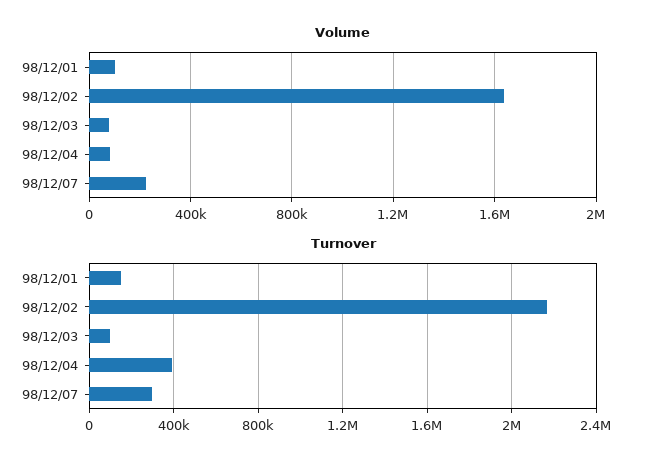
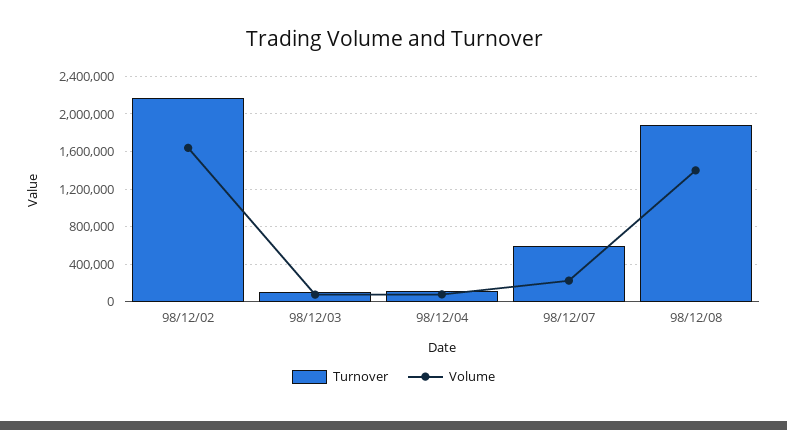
Volume, 98/12/01: 100000 -> none
Turnover, 98/12/01: 150000 -> none
Turnover, 98/12/04: 400000 -> 100000
Turnover, 98/12/07: 300000 -> 600000
Turnover, 98/12/08: none -> 1900000
Volume, 98/12/08: none -> 1400000

